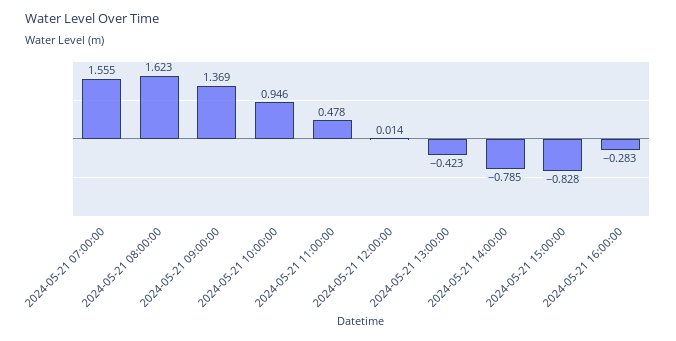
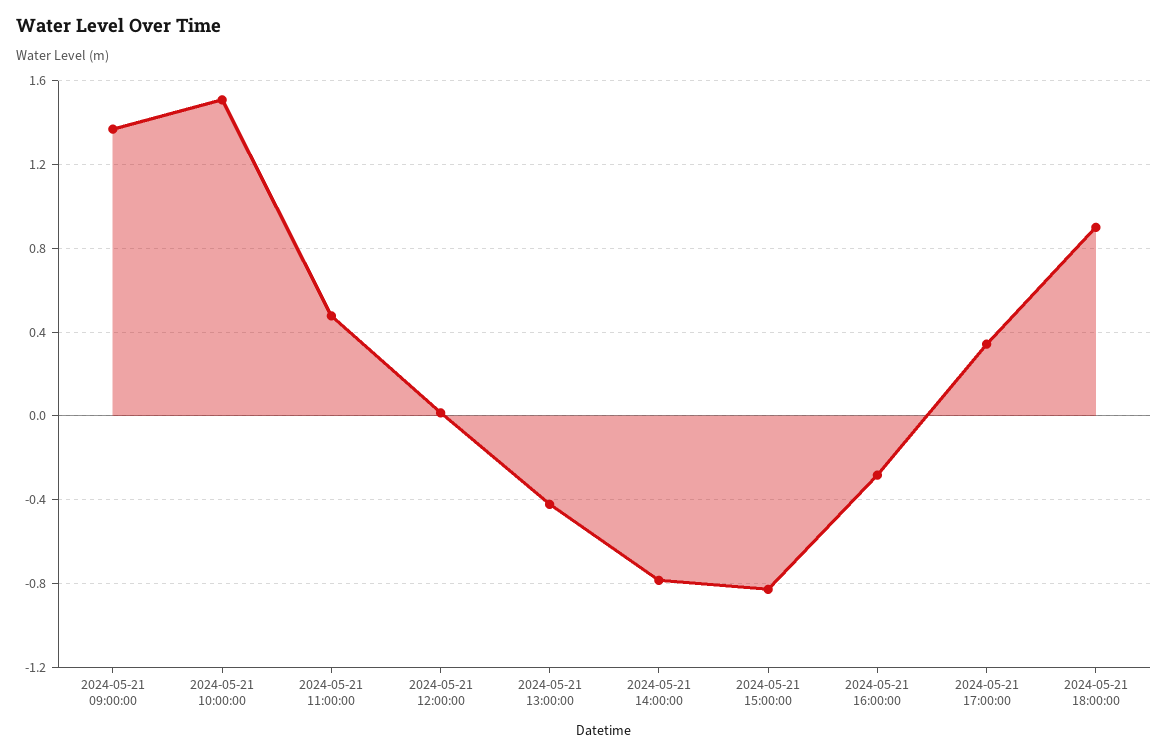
2024-05-21 07:00:00: 1.555 -> none
2024-05-21 08:00:00: 1.623 -> none
2024-05-21 10:00:00: 0.946 -> 1.5
2024-05-21 17:00:00: none -> 0.35
2024-05-21 18:00:00: none -> 0.9

